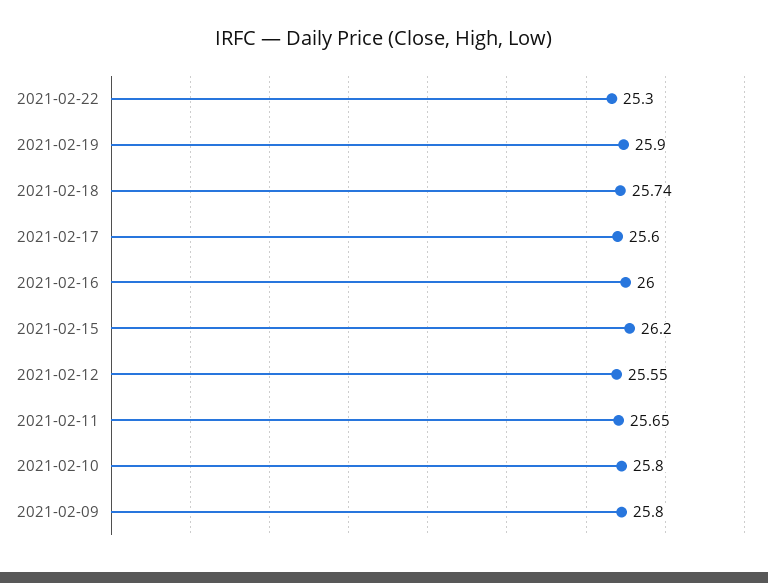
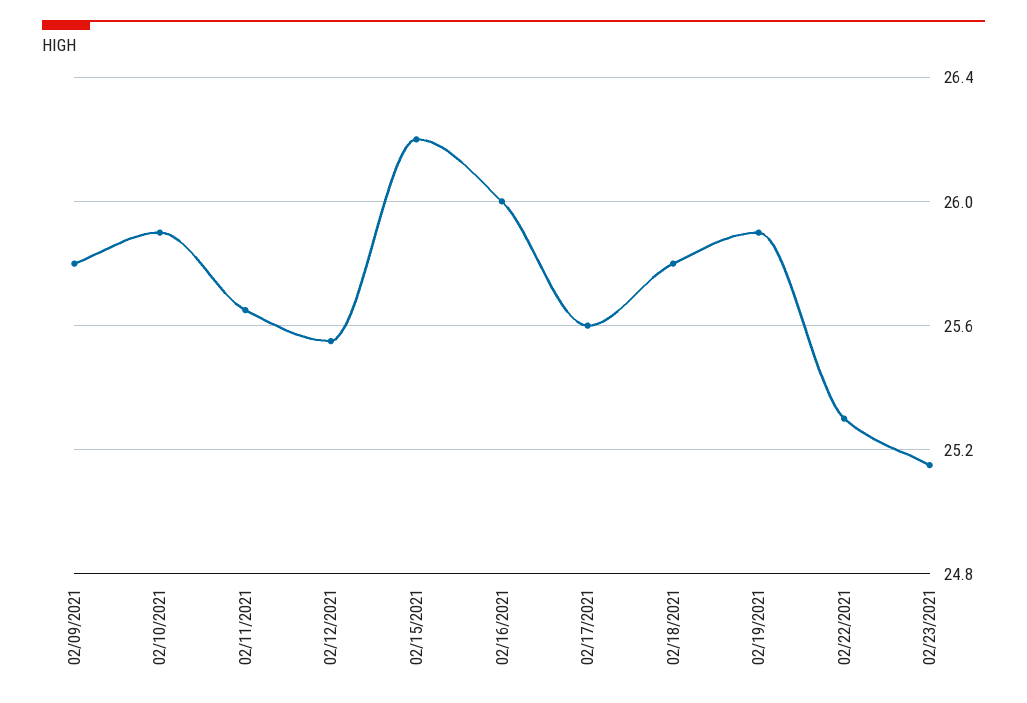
2021-02-18: 25.74 -> 25.8
2021-02-10: 25.8 -> 25.9
02/23/2021: none -> 25.15

